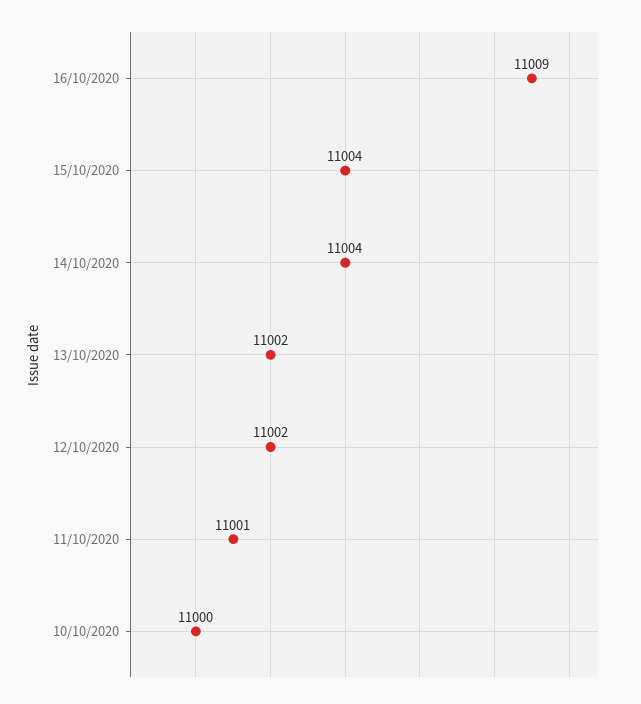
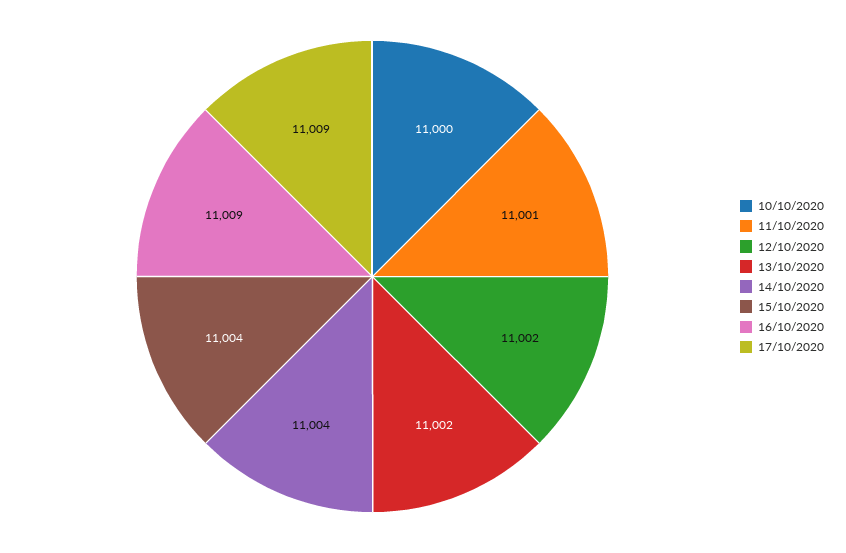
17/10/2020: none -> 11009

